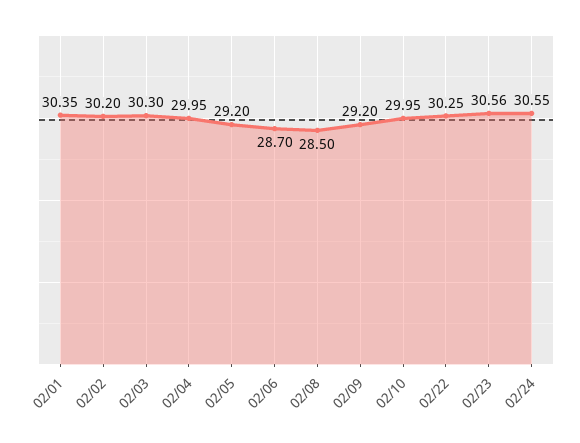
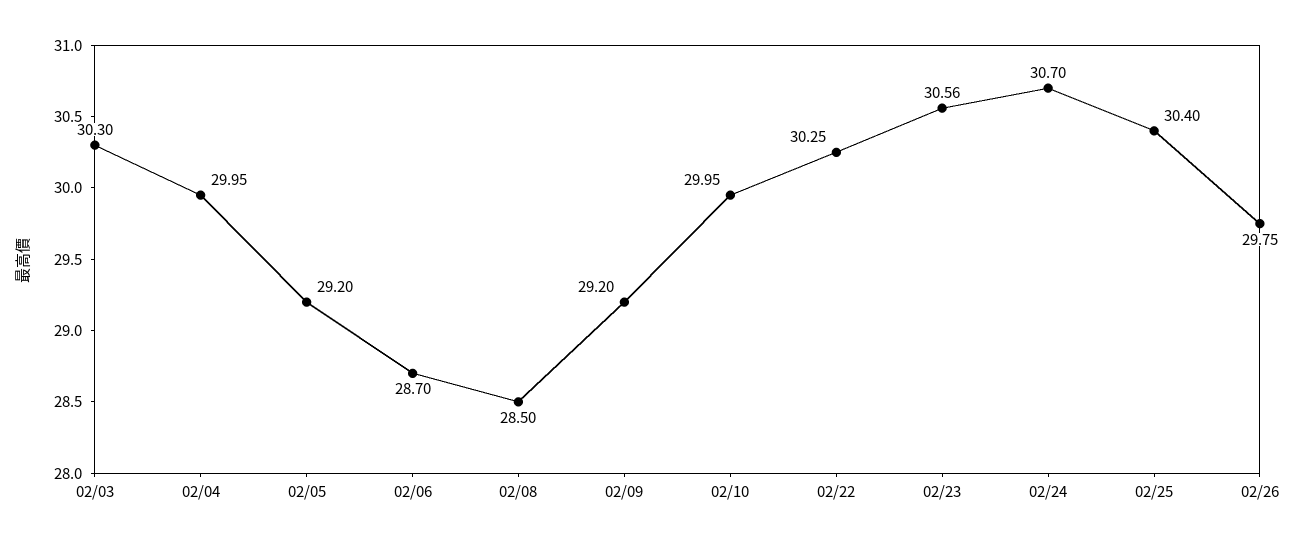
02/01: 30.35 -> none
02/02: 30.2 -> none
02/24: 30.55 -> 30.7
02/25: none -> 30.4
02/26: none -> 29.75

